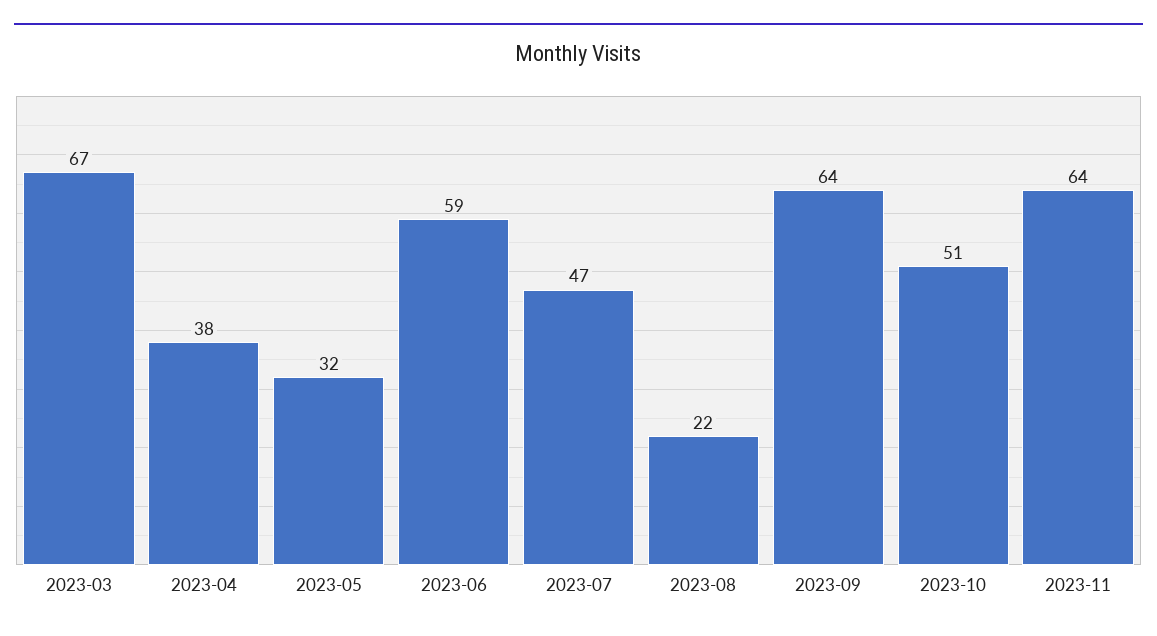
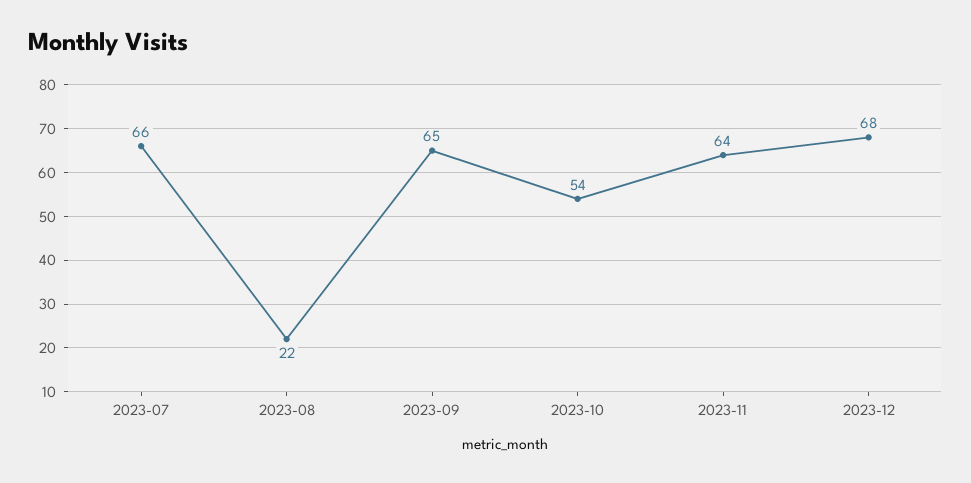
2023-03: 67 -> none
2023-04: 38 -> none
2023-05: 32 -> none
2023-06: 59 -> none
2023-07: 47 -> 66
2023-09: 64 -> 65
2023-10: 51 -> 54
2023-12: none -> 68

